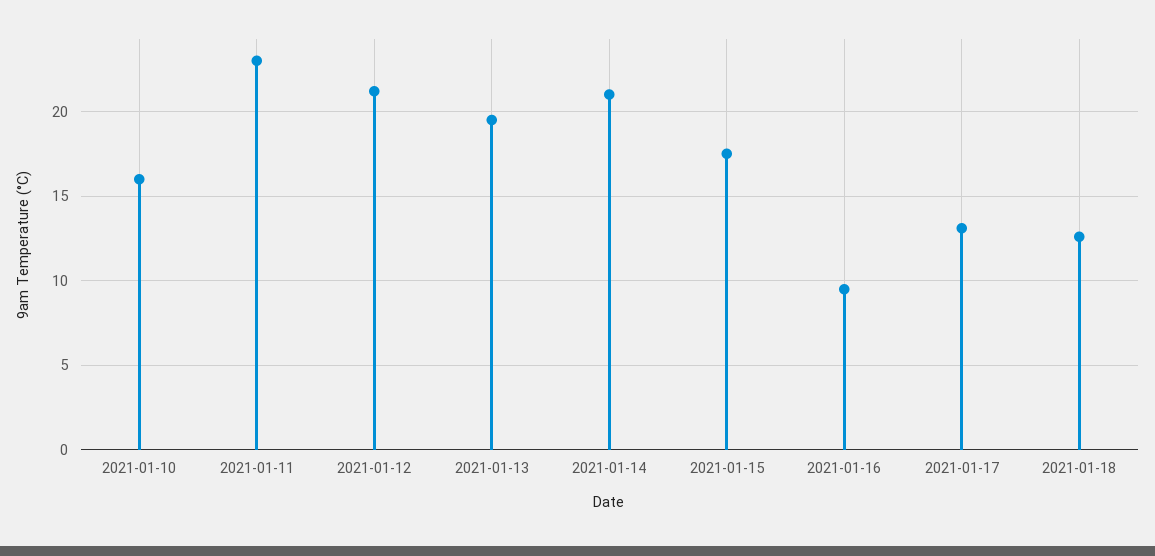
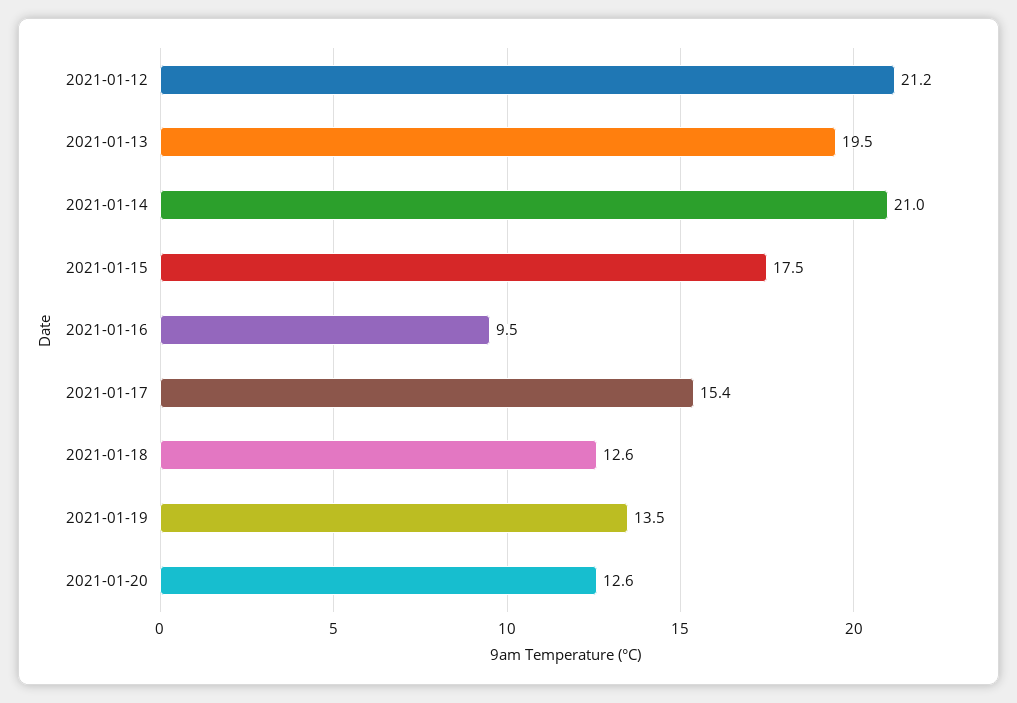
2021-01-10: 16 -> none
2021-01-11: 23 -> none
2021-01-17: 13 -> 15.4
2021-01-19: none -> 13.5
2021-01-20: none -> 12.6

